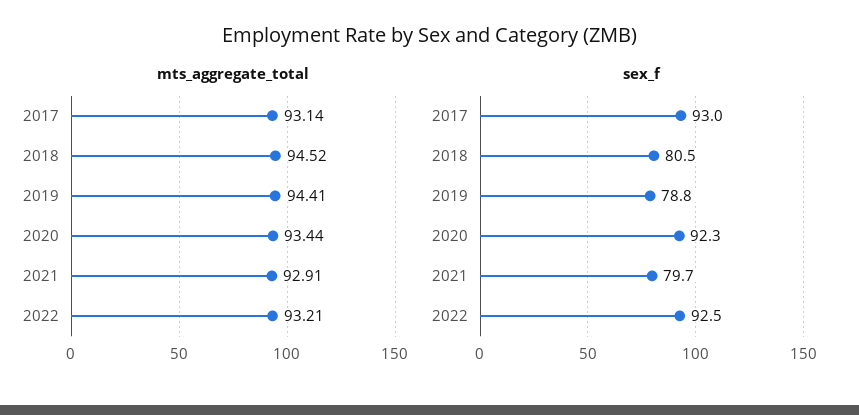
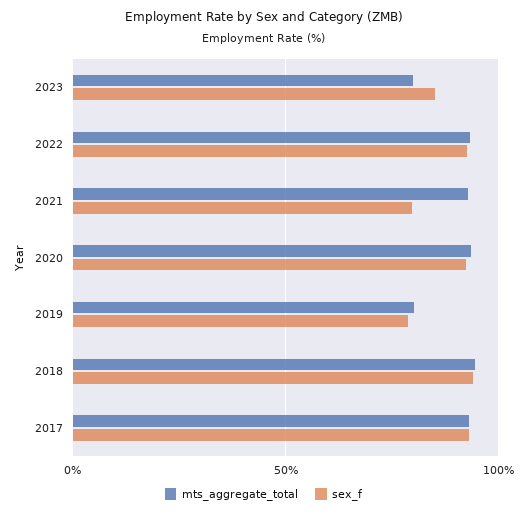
mts_aggregate_total, 2019: 94.41 -> 80
sex_f, 2018: 80.5 -> 95
mts_aggregate_total, 2023: none -> 80
sex_f, 2023: none -> 85

